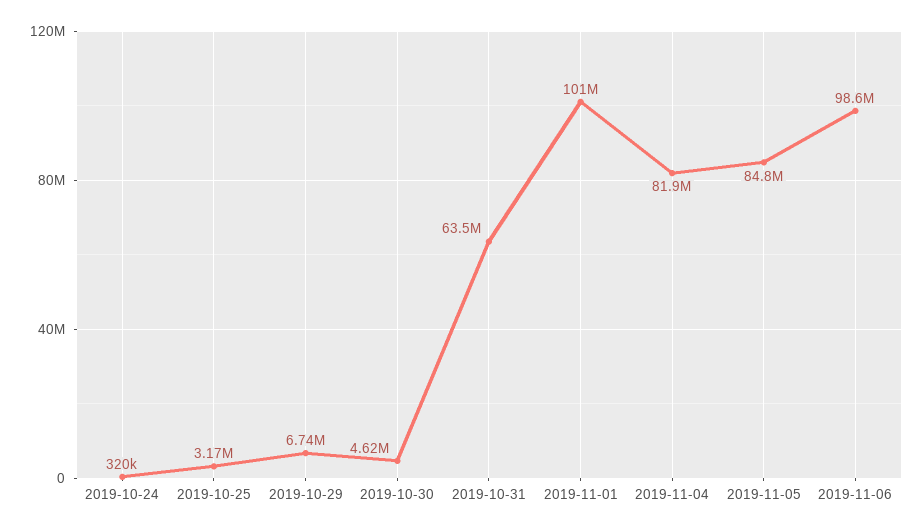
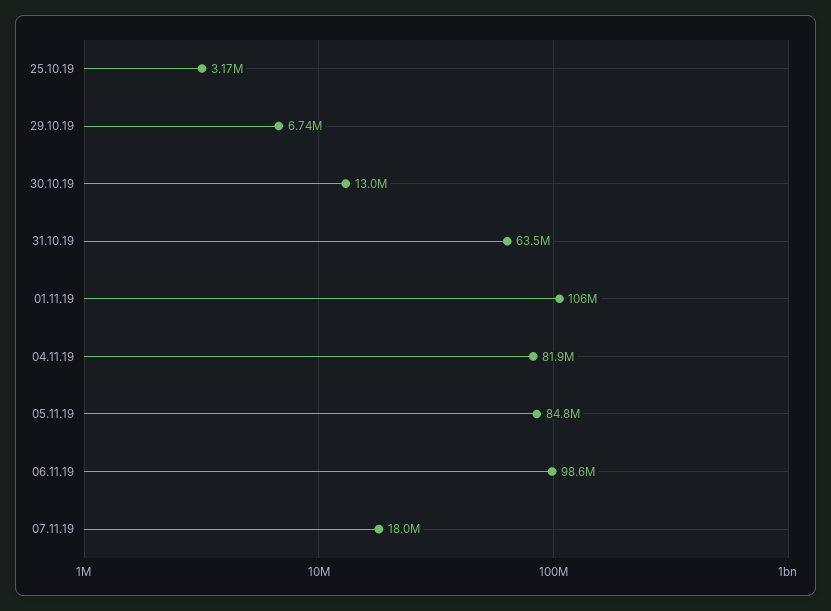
2019-10-24: 320000 -> none
2019-10-30: 4620000 -> 13000000
2019-11-01: 101000000 -> 106000000
07.11.19: none -> 18000000

